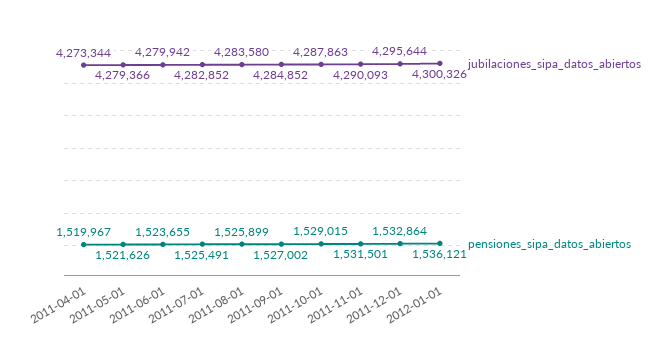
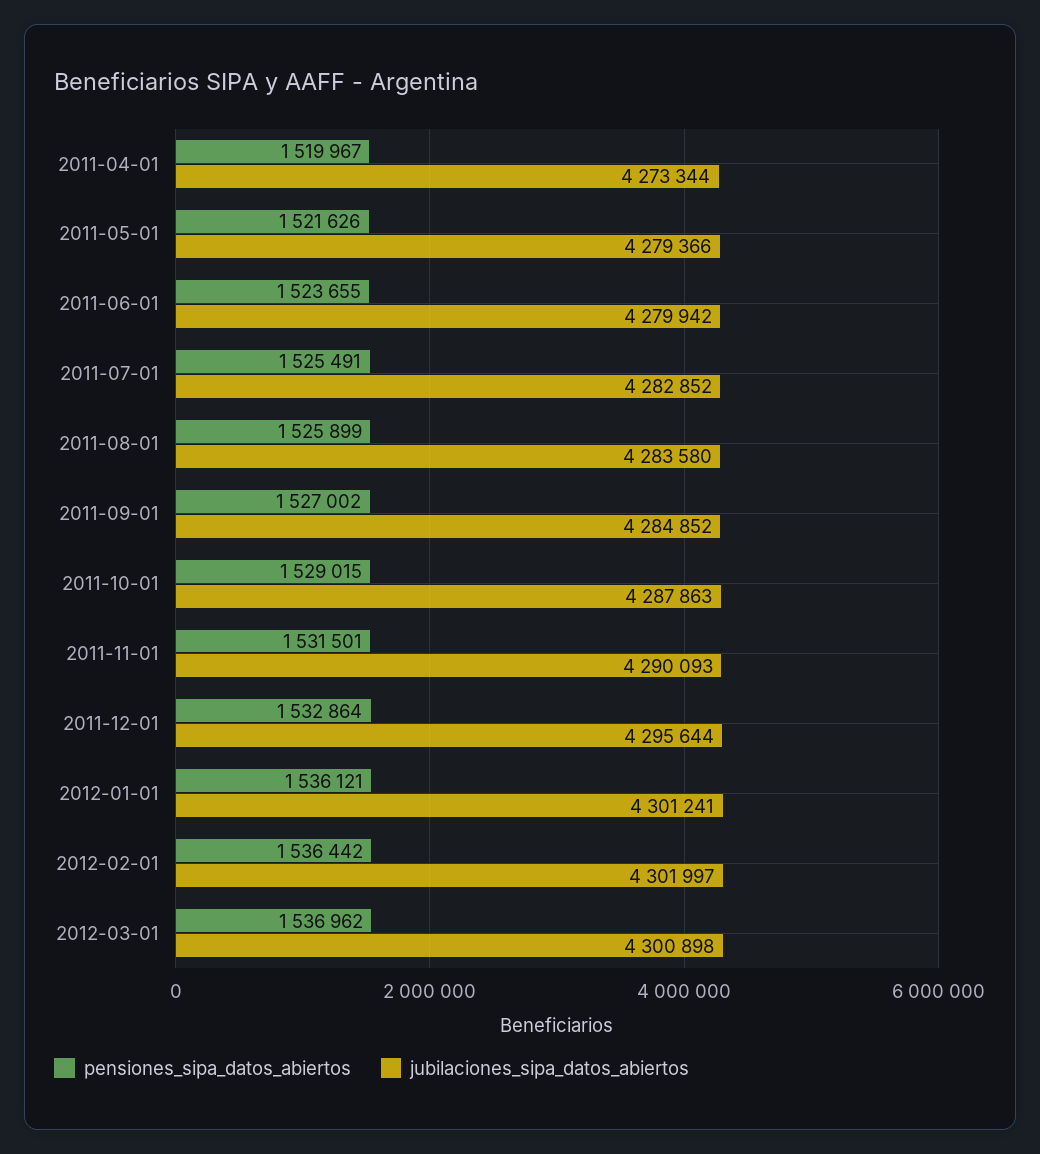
jubilaciones_sipa_datos_abiertos, 2012-01-01: 4300326 -> 4301241
pensiones_sipa_datos_abiertos, 2012-02-01: none -> 1536442
jubilaciones_sipa_datos_abiertos, 2012-02-01: none -> 4301997
pensiones_sipa_datos_abiertos, 2012-03-01: none -> 1536962
jubilaciones_sipa_datos_abiertos, 2012-03-01: none -> 4300898

